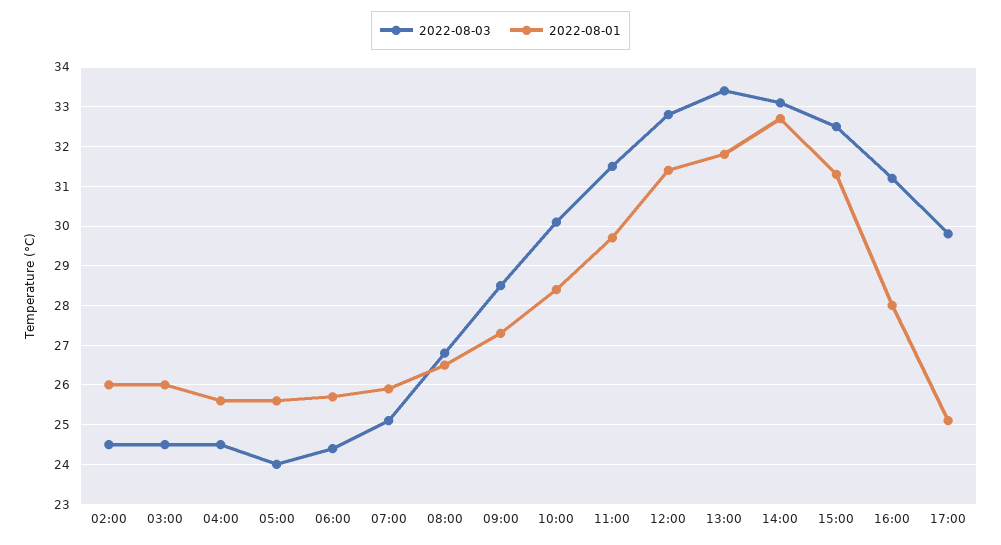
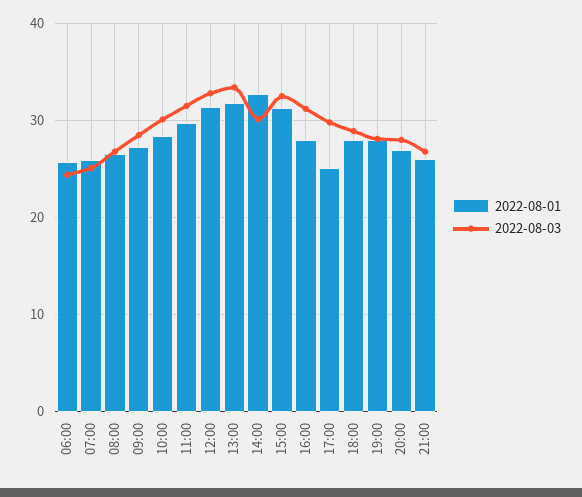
2022-08-03, 02:00: 24.5 -> none
2022-08-01, 02:00: 26 -> none
2022-08-03, 03:00: 24.5 -> none
2022-08-01, 03:00: 26 -> none
2022-08-03, 04:00: 24.5 -> none
2022-08-01, 04:00: 25.5 -> none
2022-08-03, 05:00: 24 -> none
2022-08-01, 05:00: 25.5 -> none
2022-08-03, 14:00: 33 -> 30
2022-08-01, 18:00: none -> 28
2022-08-03, 18:00: none -> 29
2022-08-01, 19:00: none -> 28
2022-08-03, 19:00: none -> 28
2022-08-01, 20:00: none -> 27
2022-08-03, 20:00: none -> 28
2022-08-01, 21:00: none -> 26
2022-08-03, 21:00: none -> 27

